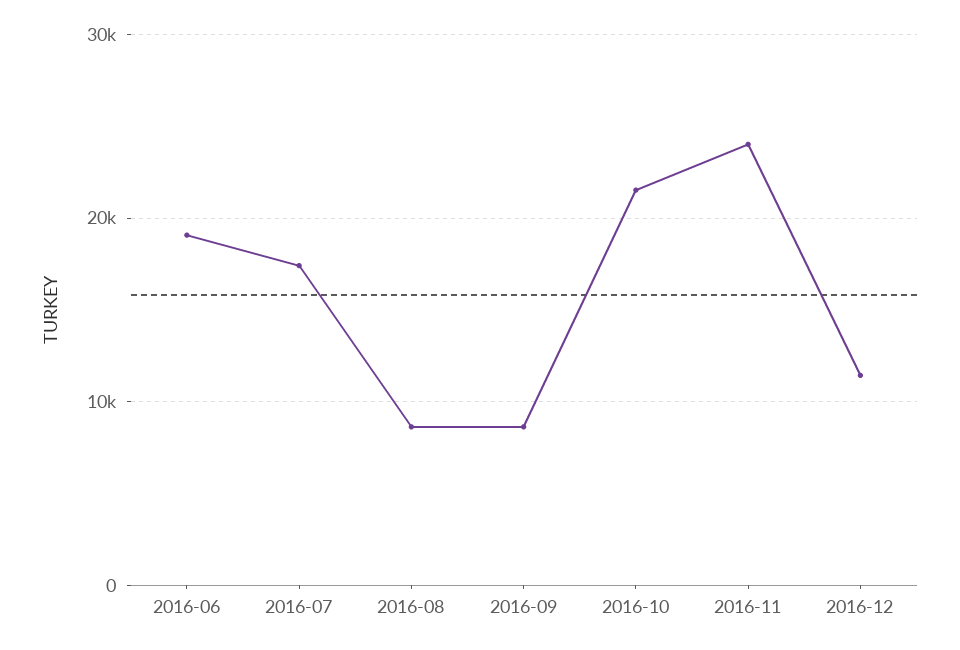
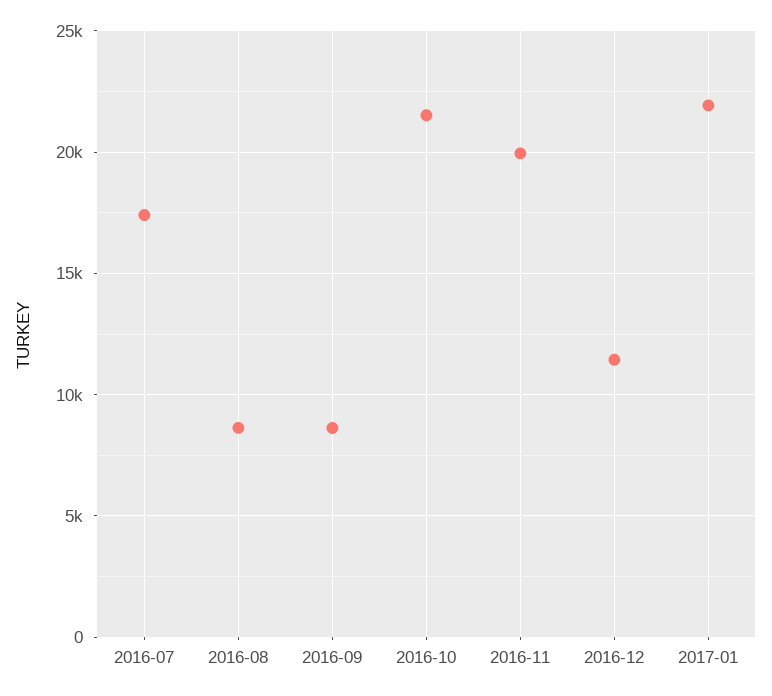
2016-06: 19000 -> none
2016-11: 24000 -> 20000
2017-01: none -> 22000

